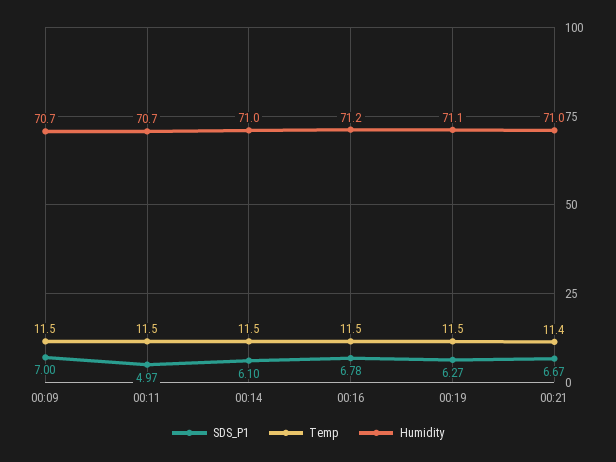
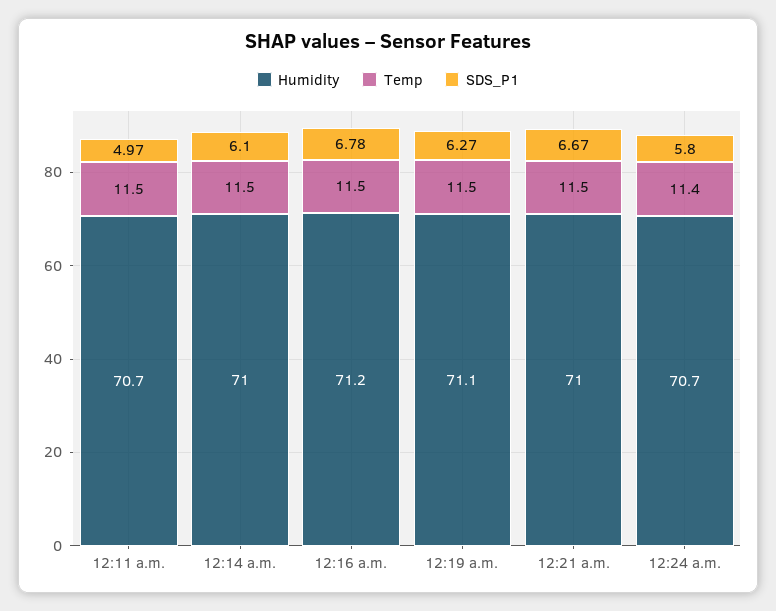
SDS_P1, 00:09: 7 -> none
Temp, 00:09: 11.5 -> none
Humidity, 00:09: 70.7 -> none
Temp, 00:21: 11.4 -> 11.5
Humidity, 12:24 a.m.: none -> 70.7
Temp, 12:24 a.m.: none -> 11.4
SDS_P1, 12:24 a.m.: none -> 5.8

